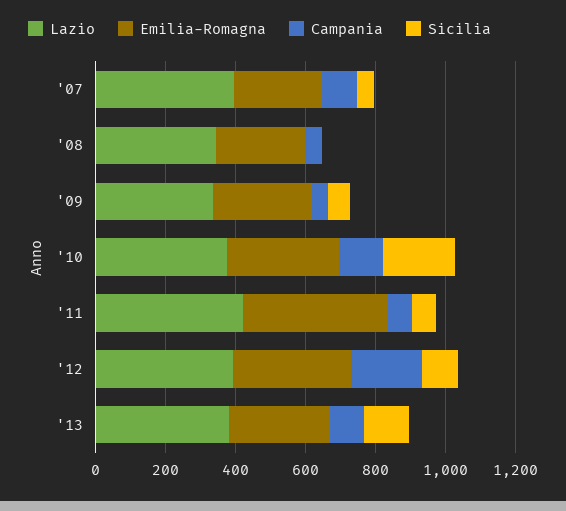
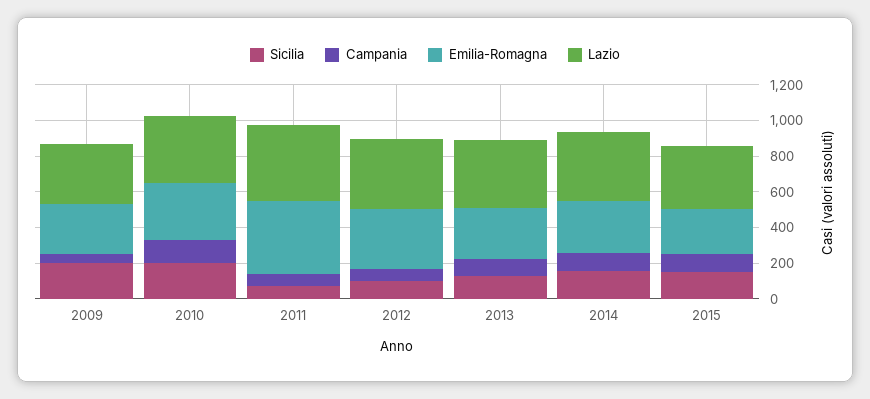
Lazio, '07: 400 -> none
Emilia-Romagna, '07: 250 -> none
Campania, '07: 100 -> none
Sicilia, '07: 50 -> none
Lazio, '08: 350 -> none
Emilia-Romagna, '08: 250 -> none
Campania, '08: 50 -> none
Sicilia, '08: 0 -> none
Sicilia, '09: 50 -> 200
Campania, '12: 200 -> 50
Sicilia, 2014: none -> 150
Campania, 2014: none -> 100
Emilia-Romagna, 2014: none -> 300
Lazio, 2014: none -> 400
Sicilia, 2015: none -> 150
Campania, 2015: none -> 100
Emilia-Romagna, 2015: none -> 250
Lazio, 2015: none -> 350

